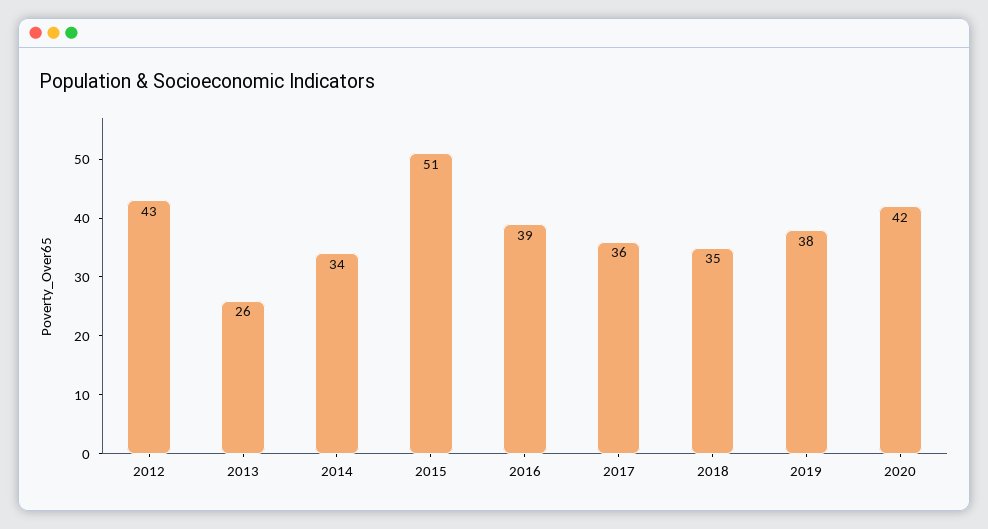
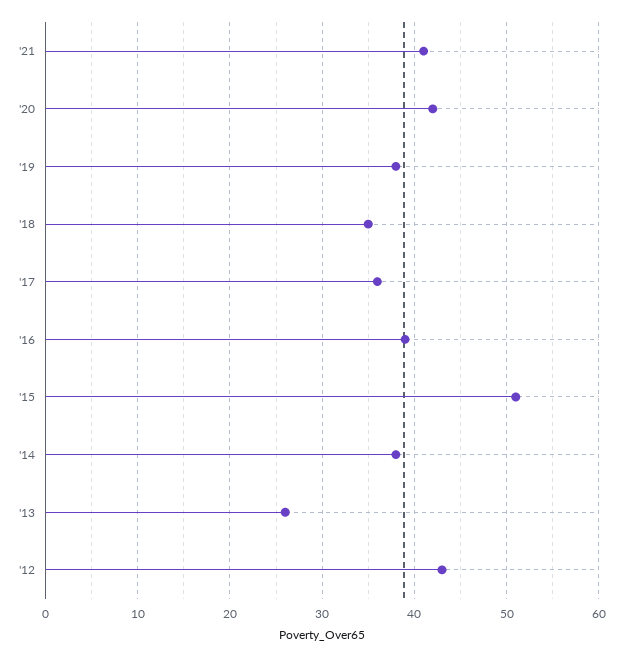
2014: 34 -> 38
'21: none -> 41

